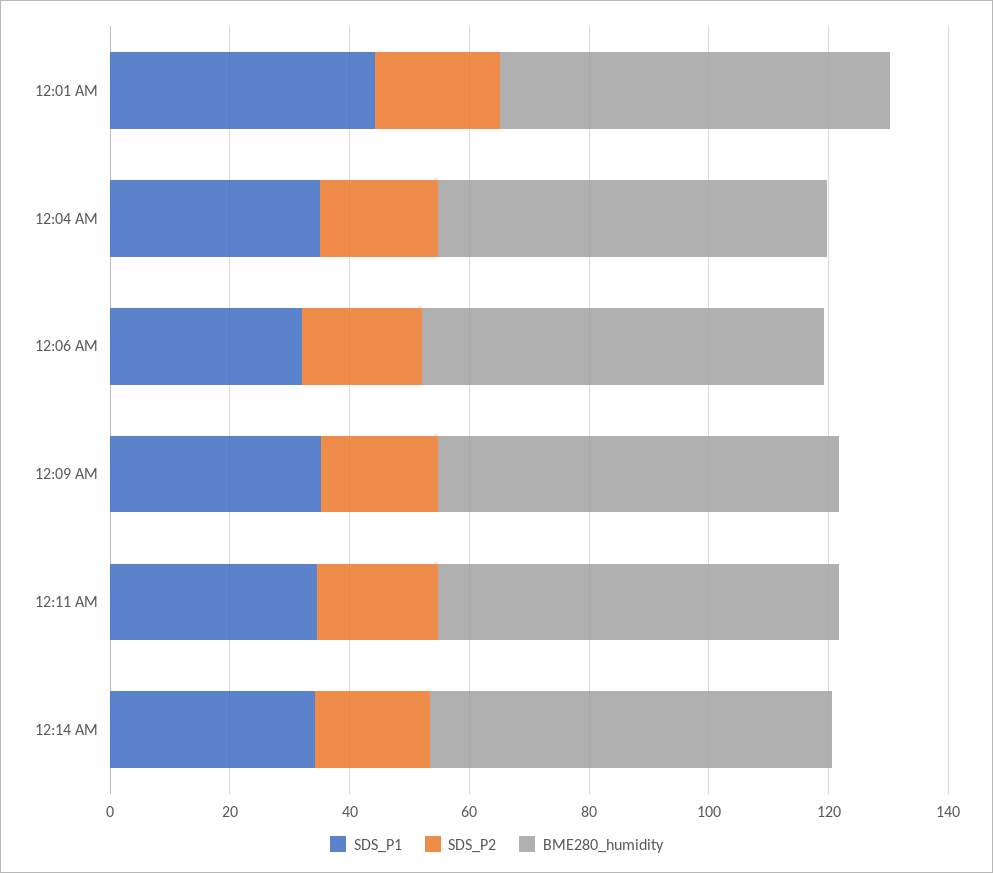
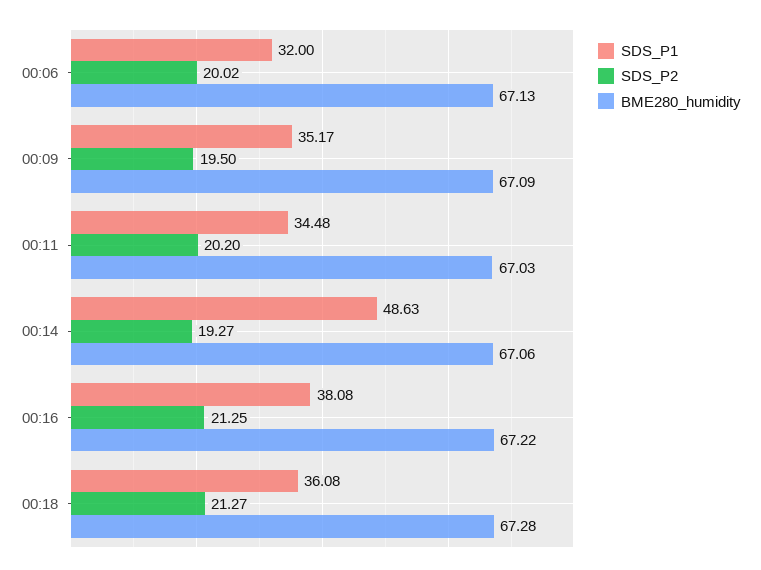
SDS_P1, 12:01 AM: 45 -> none
SDS_P2, 12:01 AM: 20 -> none
BME280_humidity, 12:01 AM: 65 -> none
SDS_P1, 12:04 AM: 35 -> none
SDS_P2, 12:04 AM: 20 -> none
BME280_humidity, 12:04 AM: 65 -> none
SDS_P1, 12:14 AM: 35 -> 48.63
SDS_P1, 00:16: none -> 38.08
SDS_P2, 00:16: none -> 21.25
BME280_humidity, 00:16: none -> 67.22
SDS_P1, 00:18: none -> 36.08
SDS_P2, 00:18: none -> 21.27
BME280_humidity, 00:18: none -> 67.28

